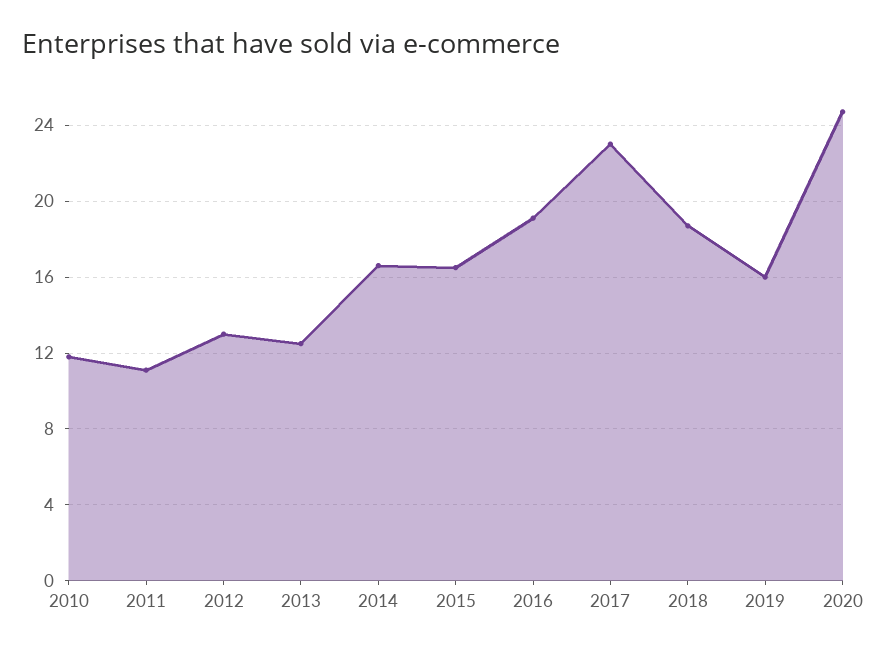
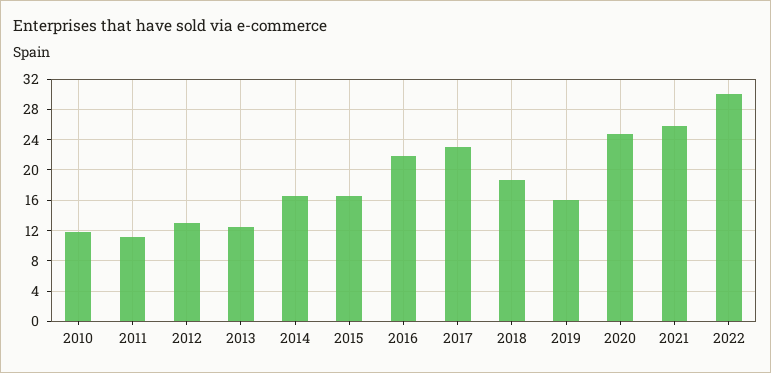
2016: 19 -> 22
2021: none -> 26
2022: none -> 30

